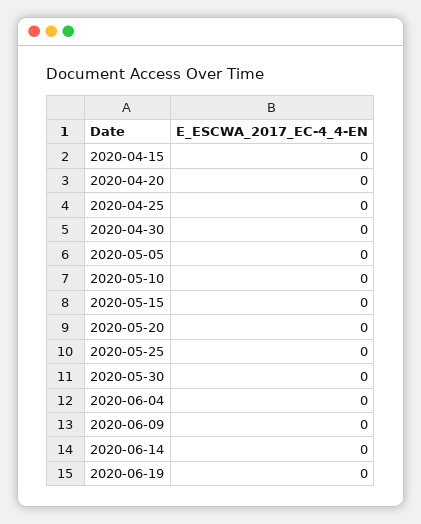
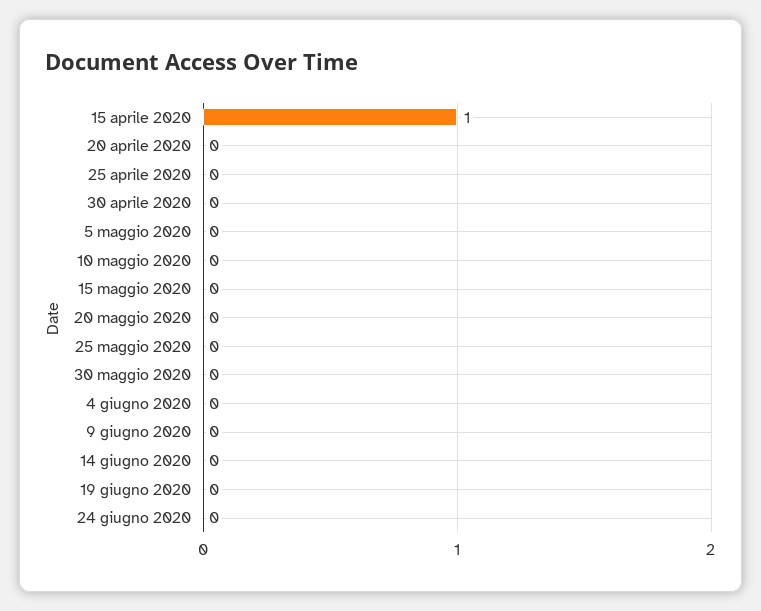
2020-04-15: 0 -> 1
24 giugno 2020: none -> 0

